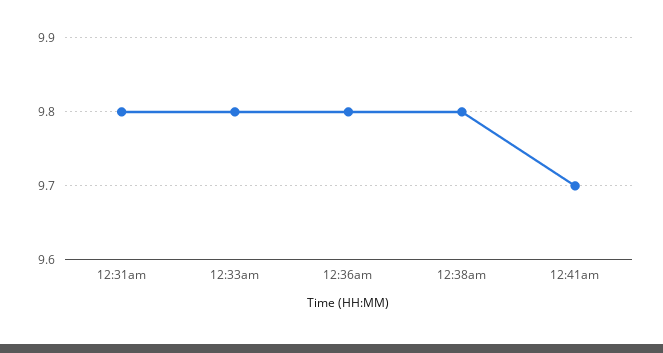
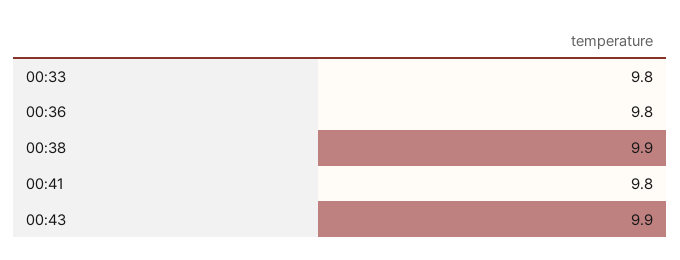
12:31am: 9.8 -> none
12:38am: 9.8 -> 9.9
12:41am: 9.7 -> 9.8
00:43: none -> 9.9

